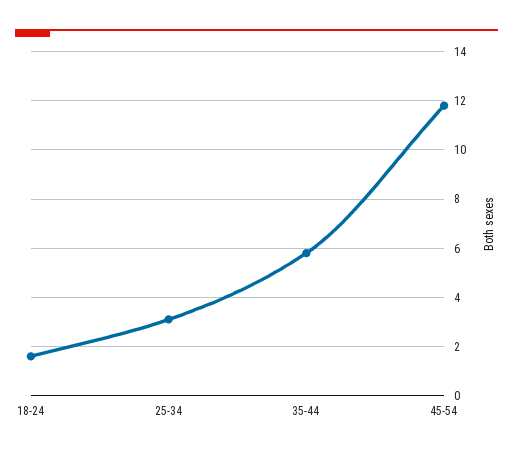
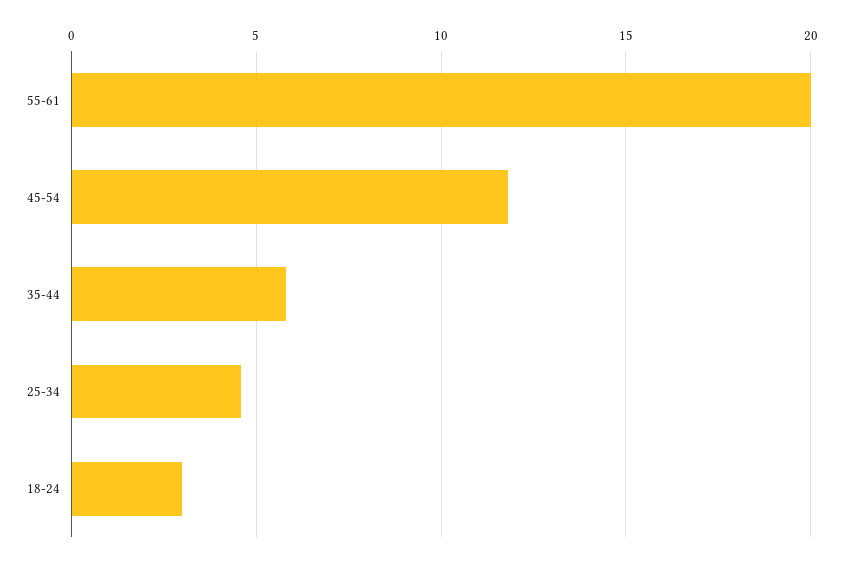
18-24: 1.5 -> 3
25-34: 3 -> 4.5
55-61: none -> 20

